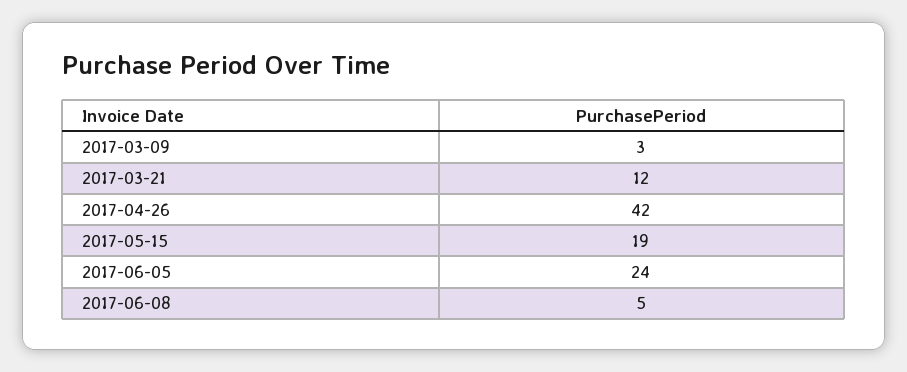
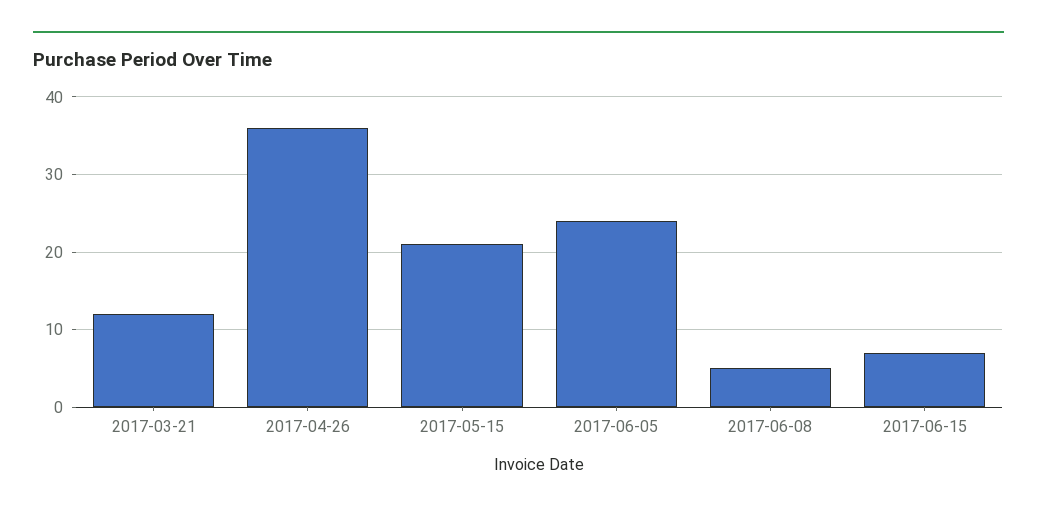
2017-03-09: 3 -> none
2017-04-26: 42 -> 36
2017-05-15: 19 -> 21
2017-06-15: none -> 7

